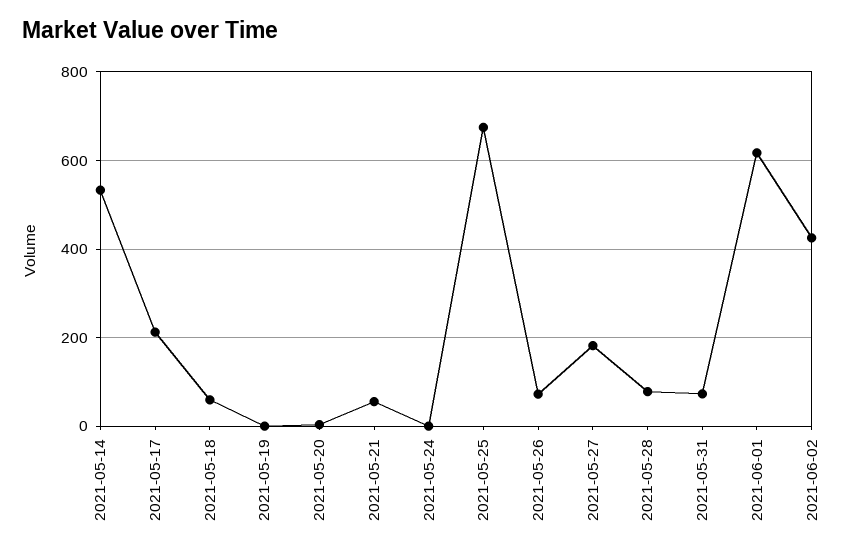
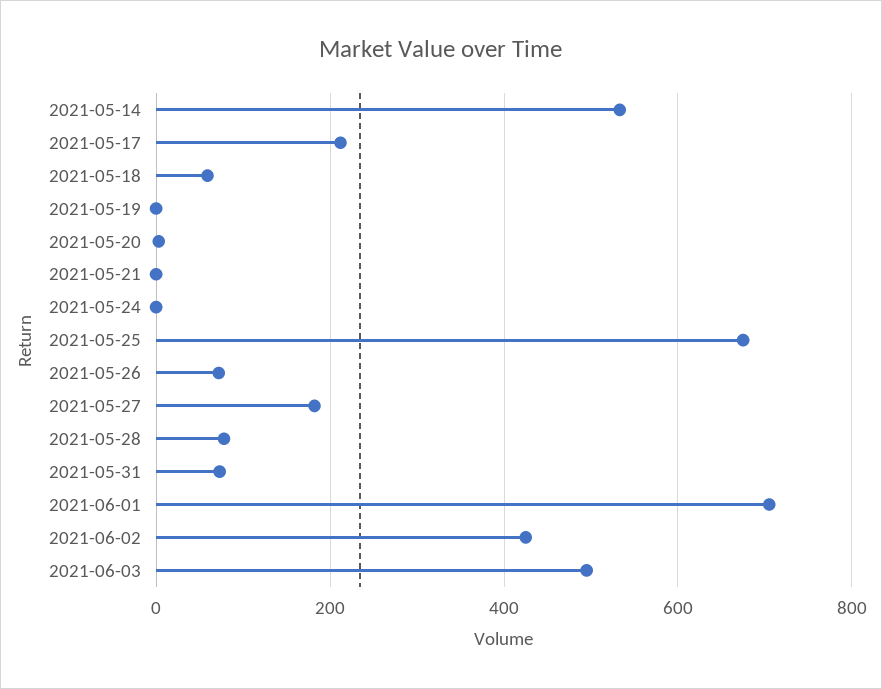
2021-05-21: 60 -> 0
2021-06-01: 620 -> 700
2021-06-03: none -> 500

